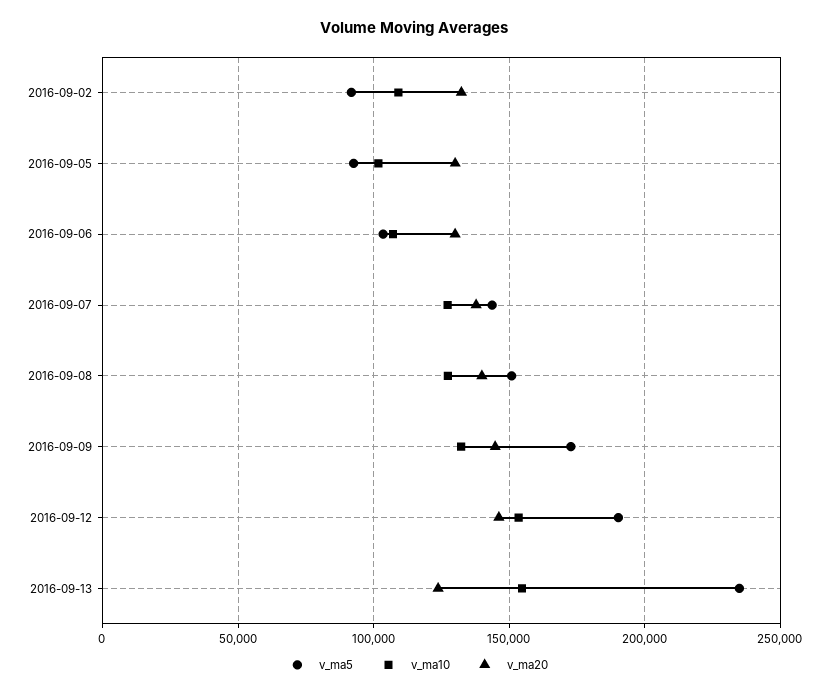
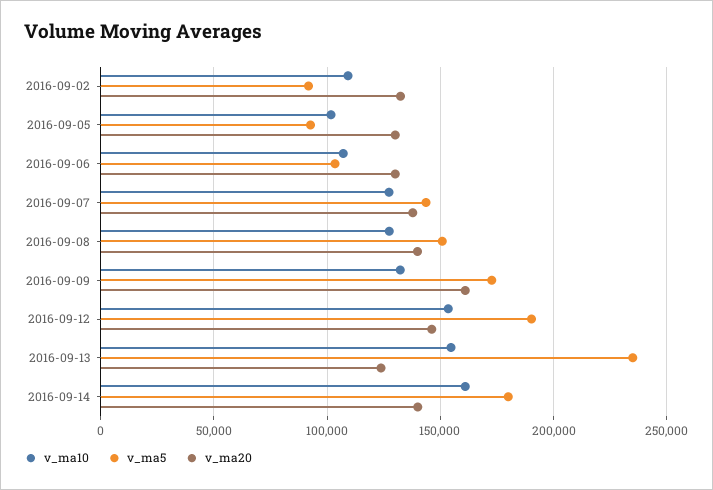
v_ma20, 2016-09-09: 145000 -> 160000
v_ma10, 2016-09-14: none -> 160000
v_ma5, 2016-09-14: none -> 180000
v_ma20, 2016-09-14: none -> 140000

